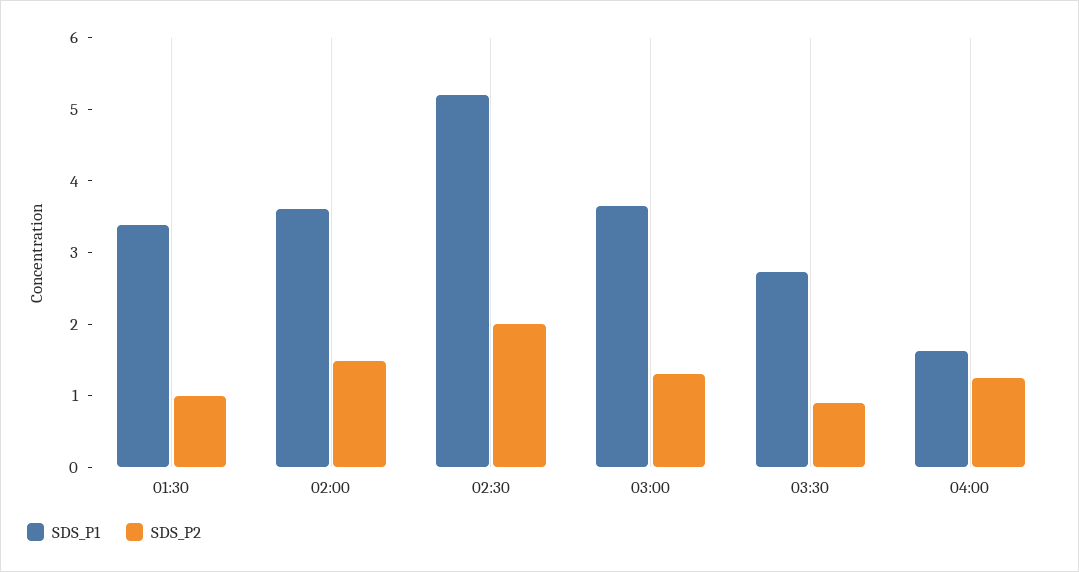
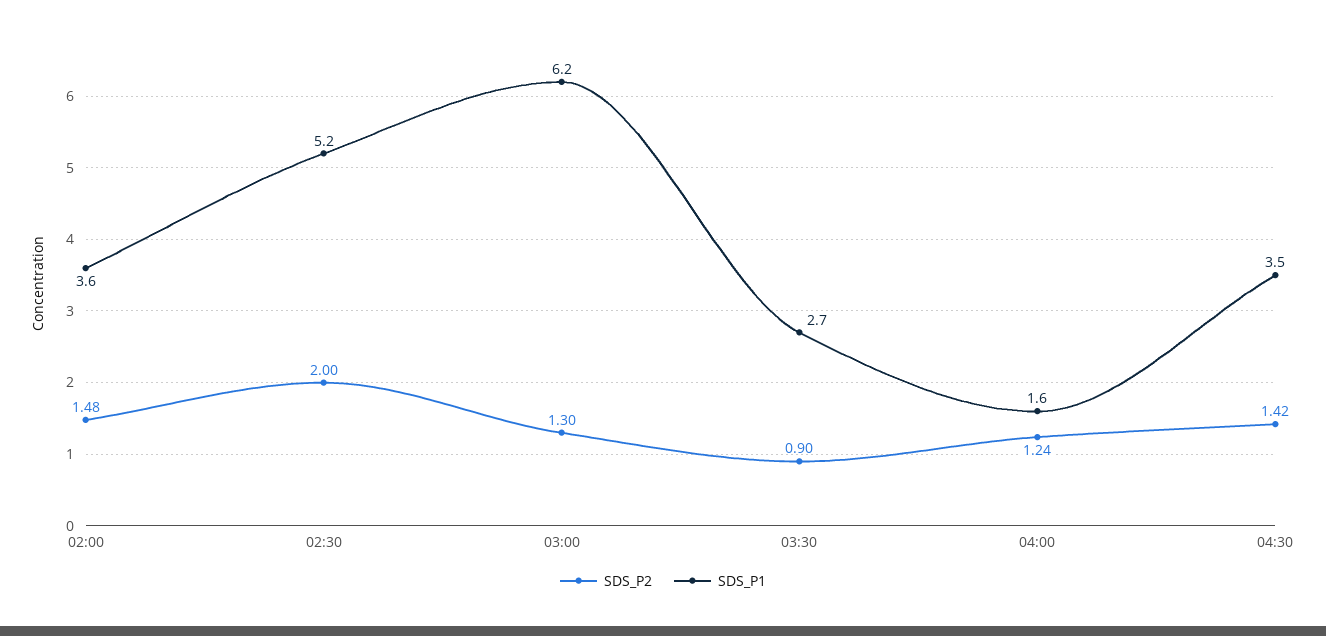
SDS_P1, 01:30: 3.4 -> none
SDS_P2, 01:30: 1 -> none
SDS_P1, 03:00: 3.6 -> 6.2
SDS_P2, 04:30: none -> 1.42
SDS_P1, 04:30: none -> 3.5

